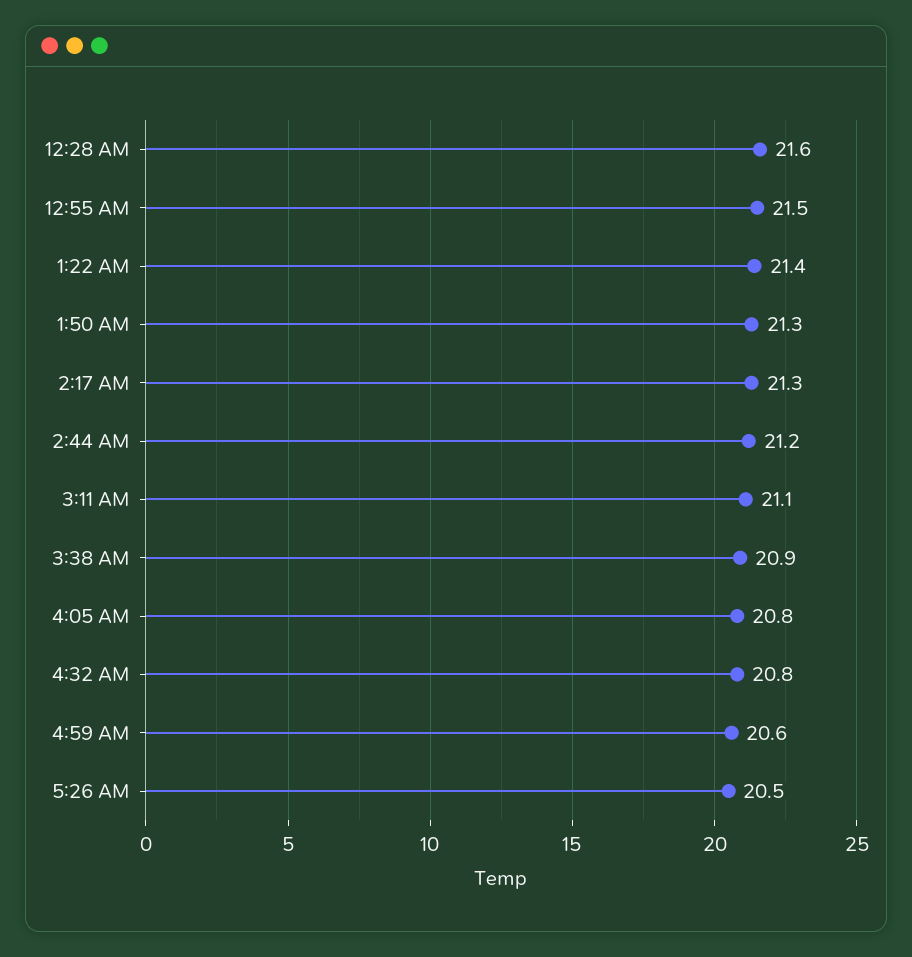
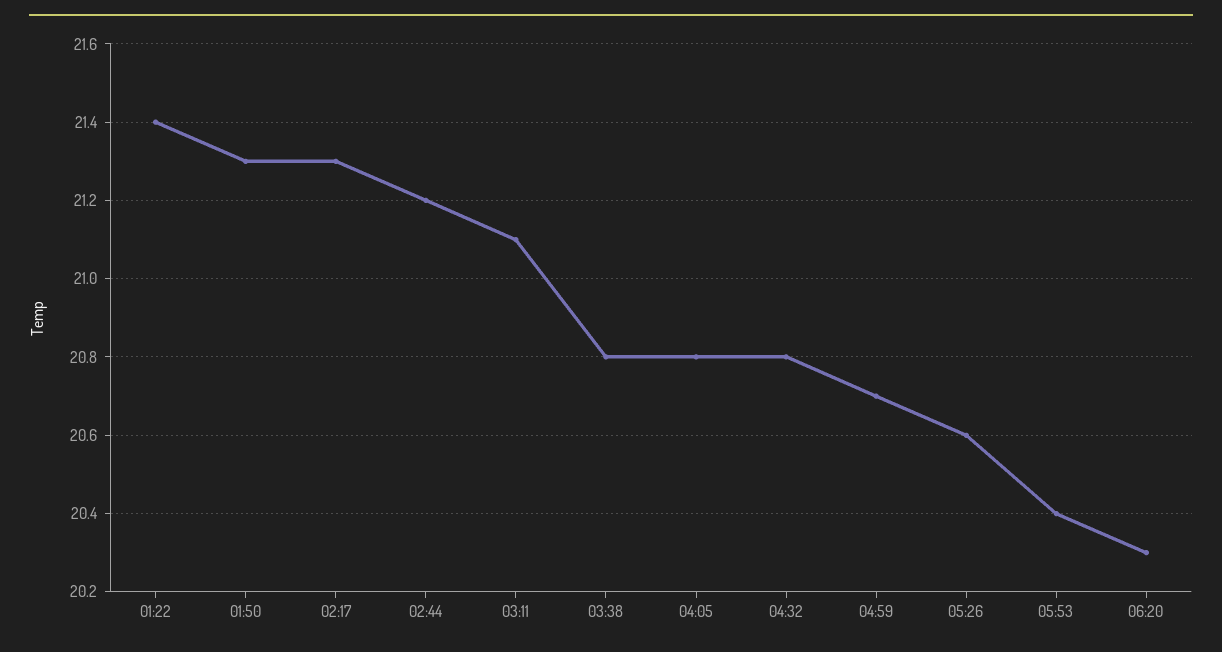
12:28 AM: 21.6 -> none
12:55 AM: 21.5 -> none
3:38 AM: 20.9 -> 20.8
4:59 AM: 20.6 -> 20.7
5:26 AM: 20.5 -> 20.6
05:53: none -> 20.4
06:20: none -> 20.3

